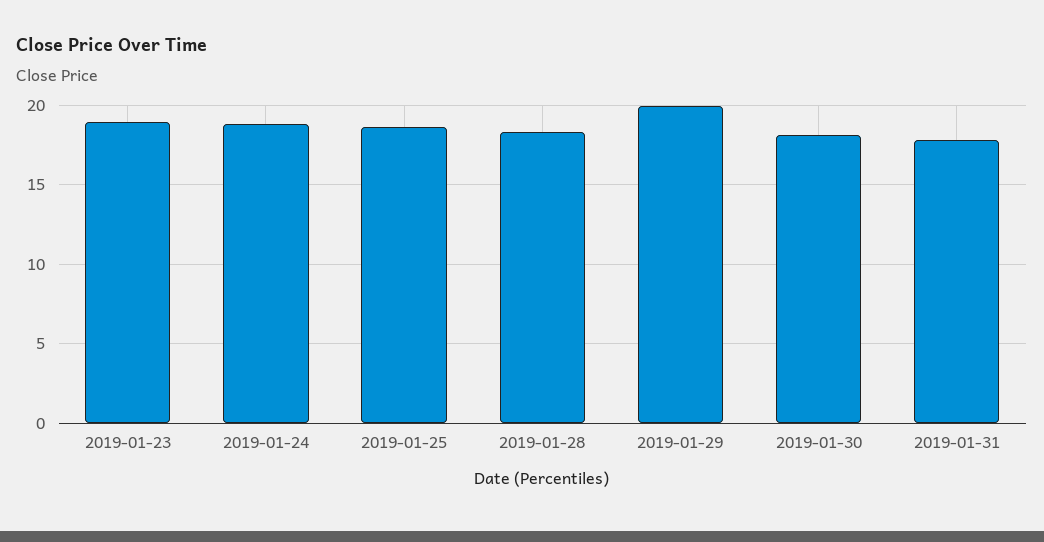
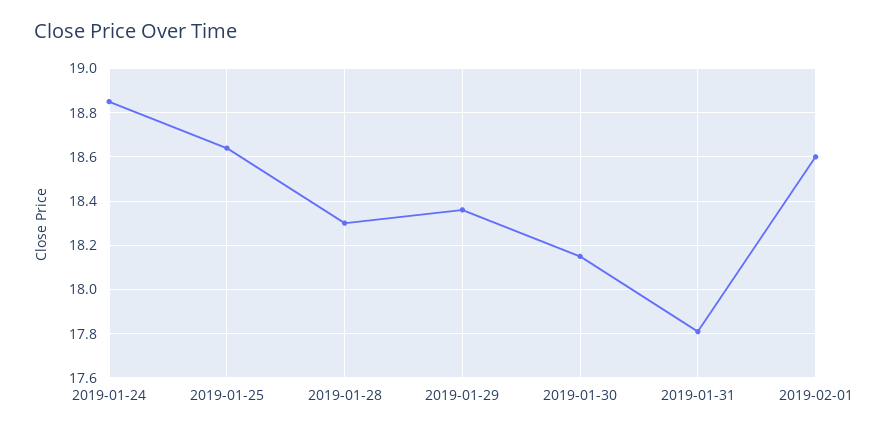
2019-01-23: 19 -> none
2019-01-29: 20 -> 18.35
2019-02-01: none -> 18.6

